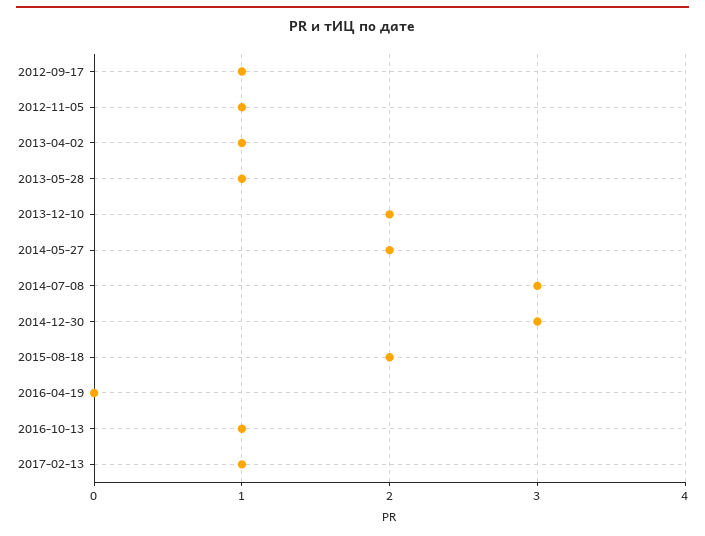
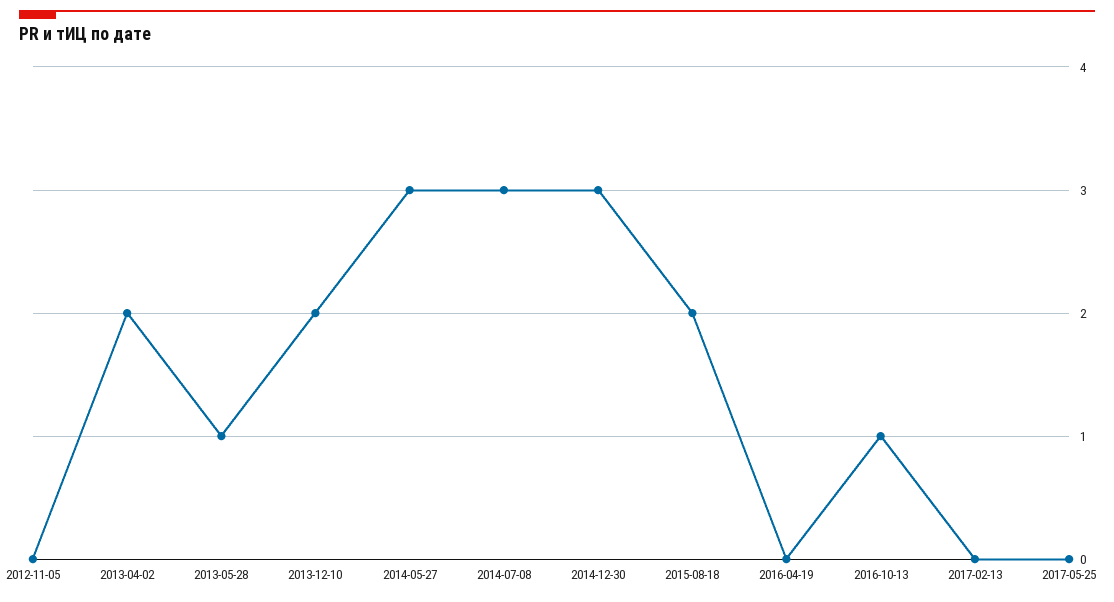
2012-09-17: 1 -> none
2012-11-05: 1 -> 0
2013-04-02: 1 -> 2
2014-05-27: 2 -> 3
2017-02-13: 1 -> 0
2017-05-25: none -> 0

